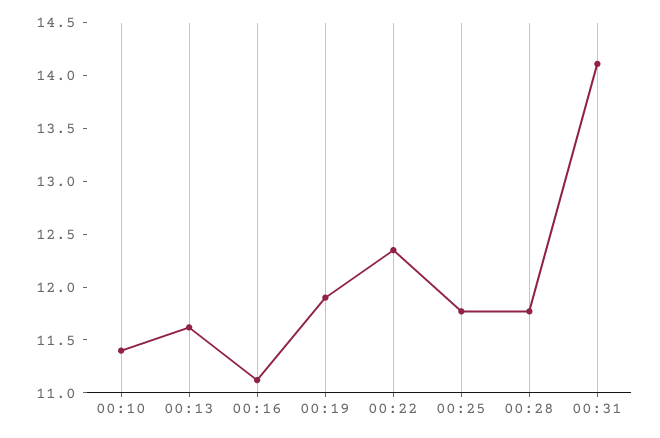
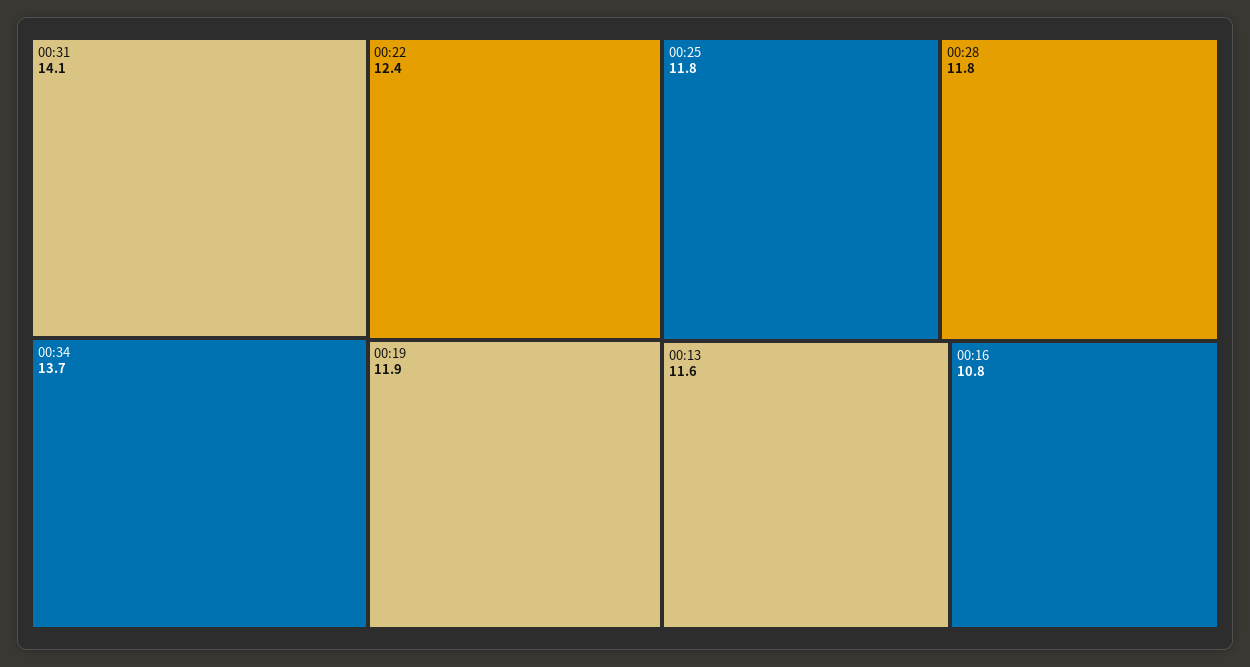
00:10: 11.4 -> none
00:16: 11.1 -> 10.8
00:34: none -> 13.7

